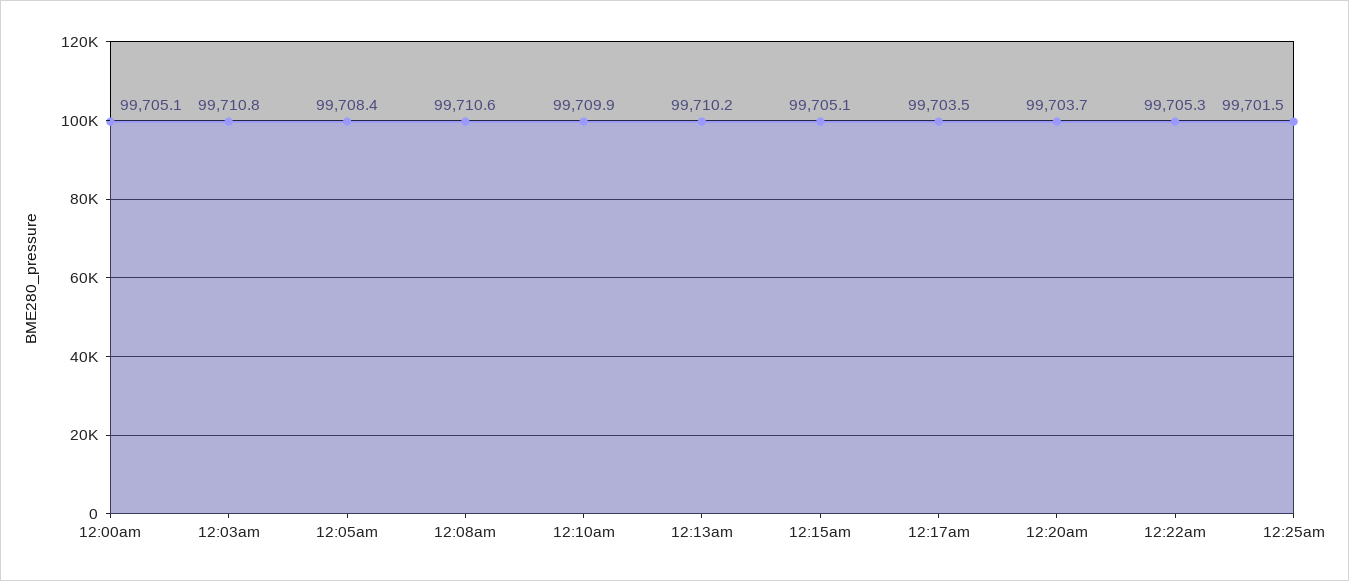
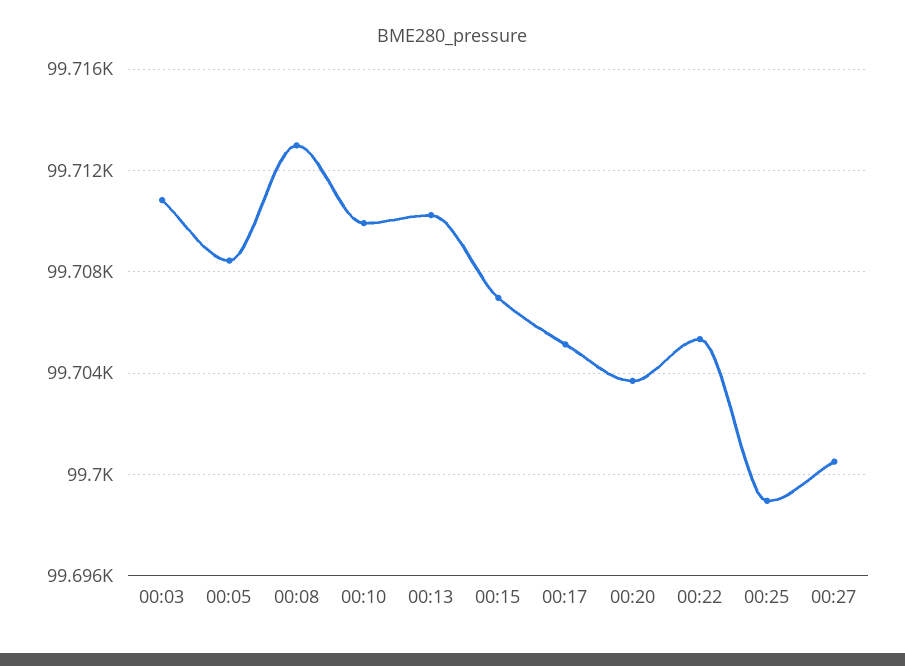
12:00am: 99705.1 -> none
12:08am: 99710.6 -> 99713
12:15am: 99705.1 -> 99707
12:17am: 99703.5 -> 99705
12:25am: 99701.5 -> 99699
00:27: none -> 99700.5

